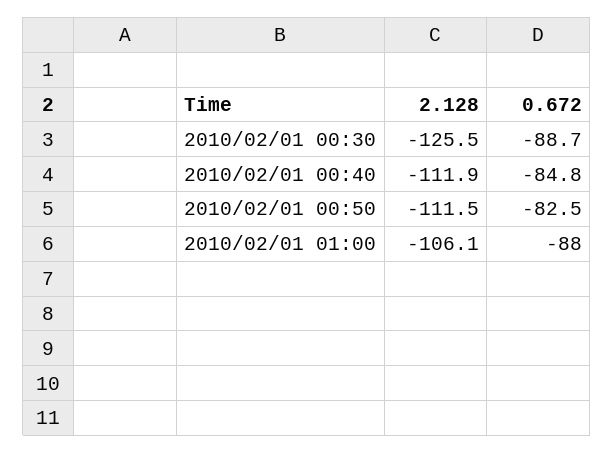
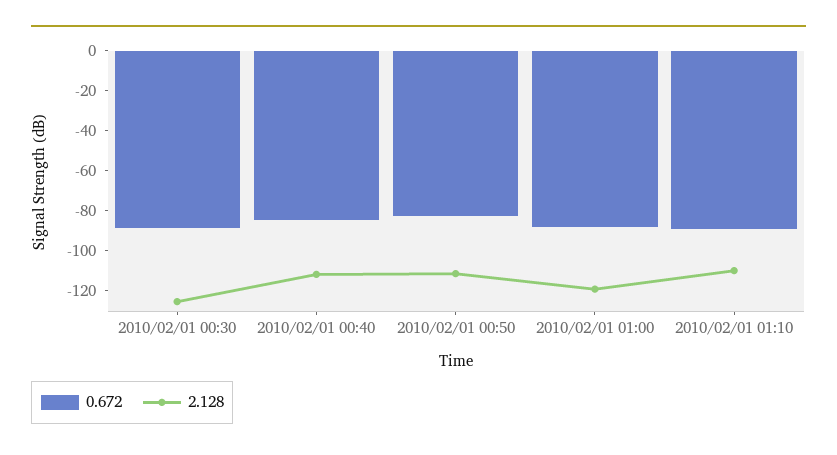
2.128, 2010/02/01 01:00: -106.1 -> -120
0.672, 2010/02/01 01:10: none -> -90
2.128, 2010/02/01 01:10: none -> -110

